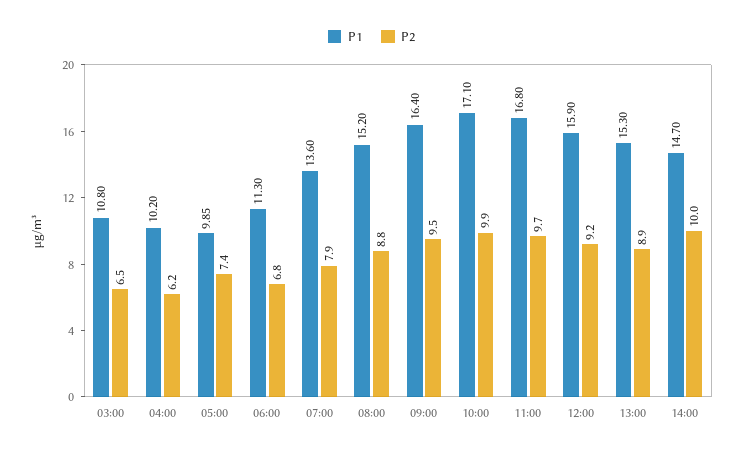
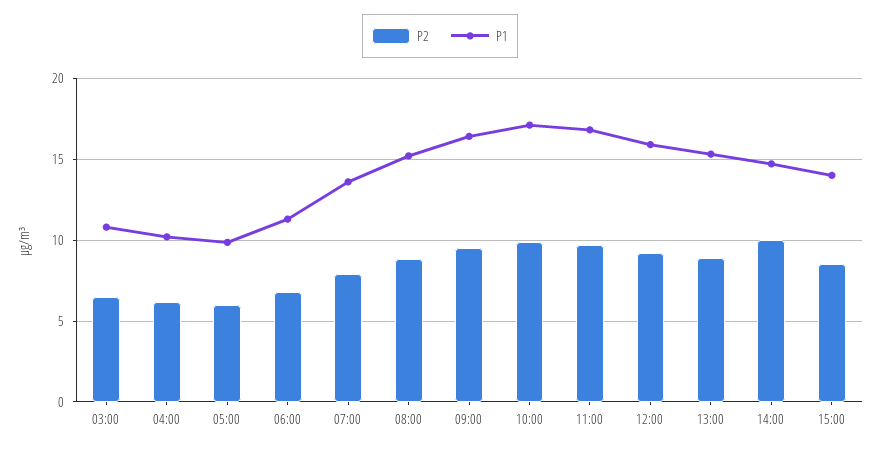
P2, 05:00: 7.4 -> 6
P2, 15:00: none -> 8.5
P1, 15:00: none -> 14

